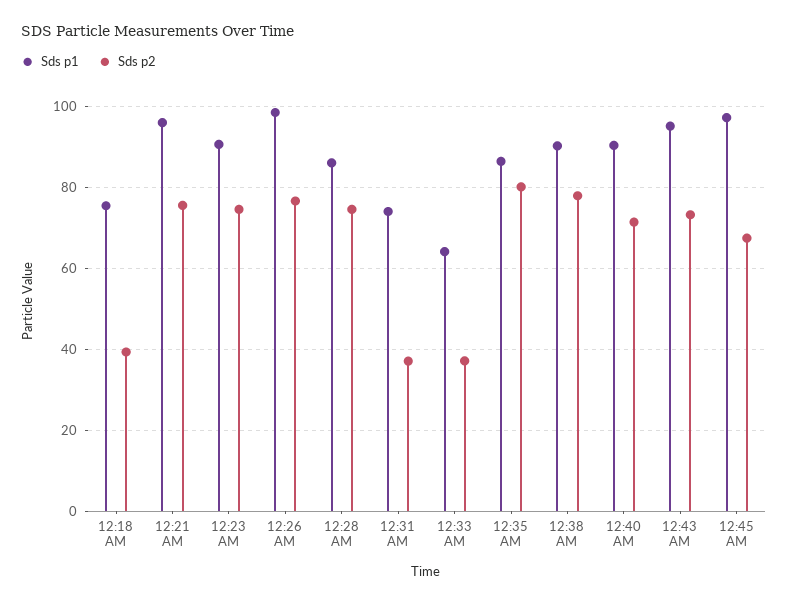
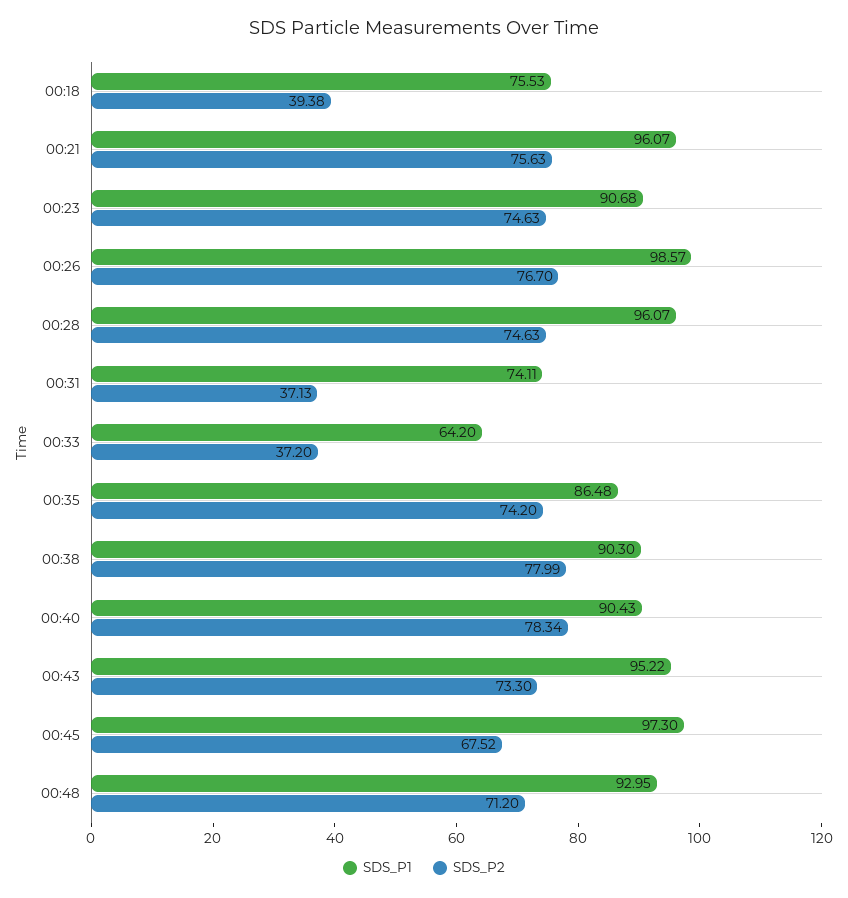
Sds p1, 12:28 AM: 86 -> 96.07
Sds p2, 12:35 AM: 80 -> 74.2
Sds p2, 12:40 AM: 72 -> 78.34
Sds p1, 00:48: none -> 92.95
Sds p2, 00:48: none -> 71.2

